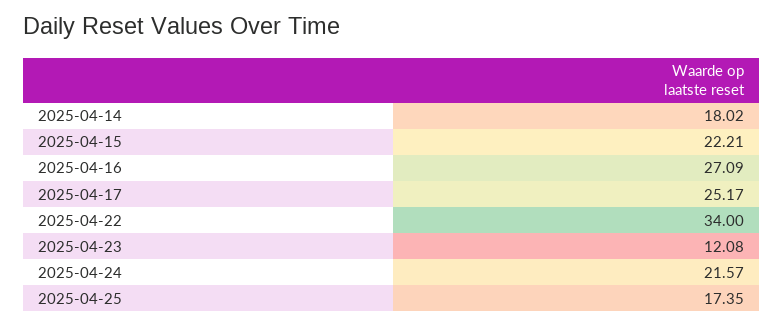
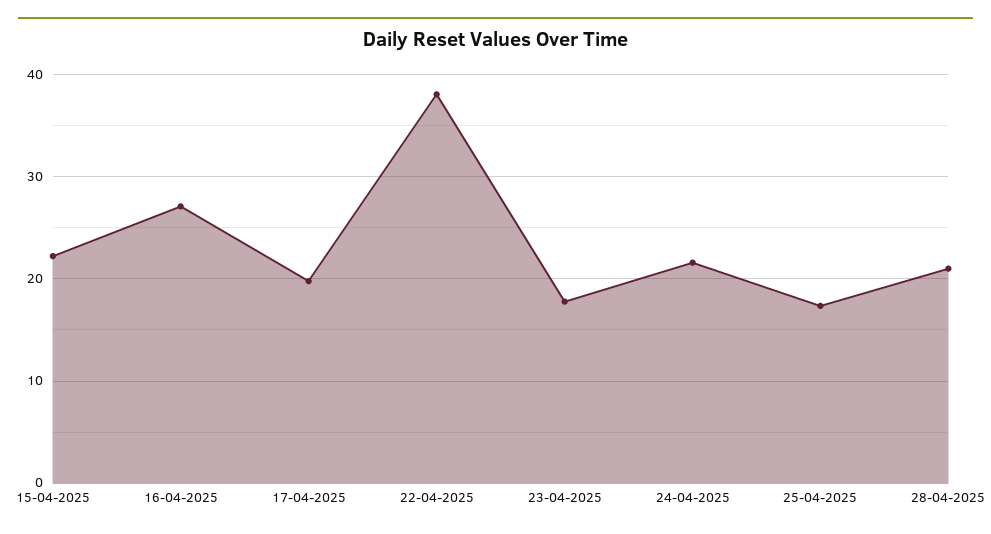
2025-04-14: 18.02 -> none
2025-04-17: 25.17 -> 20
2025-04-22: 34 -> 38
2025-04-23: 12.08 -> 18
28-04-2025: none -> 21

